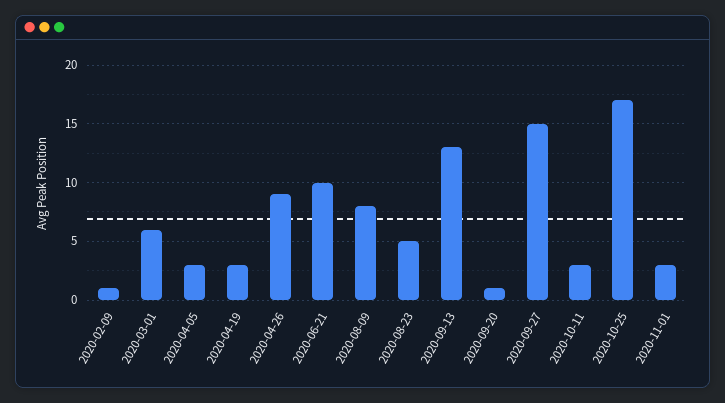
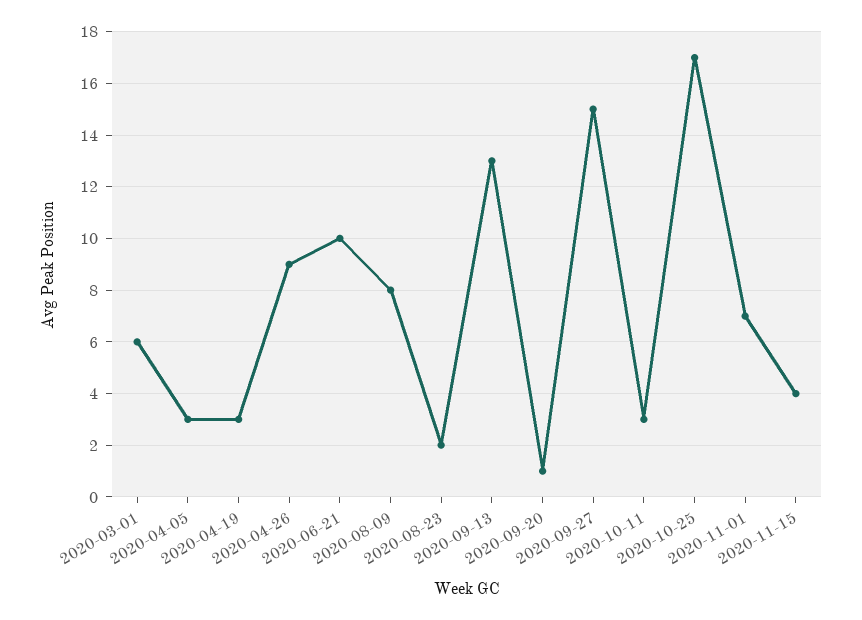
2020-02-09: 1 -> none
2020-08-23: 5 -> 2
2020-11-01: 3 -> 7
2020-11-15: none -> 4

